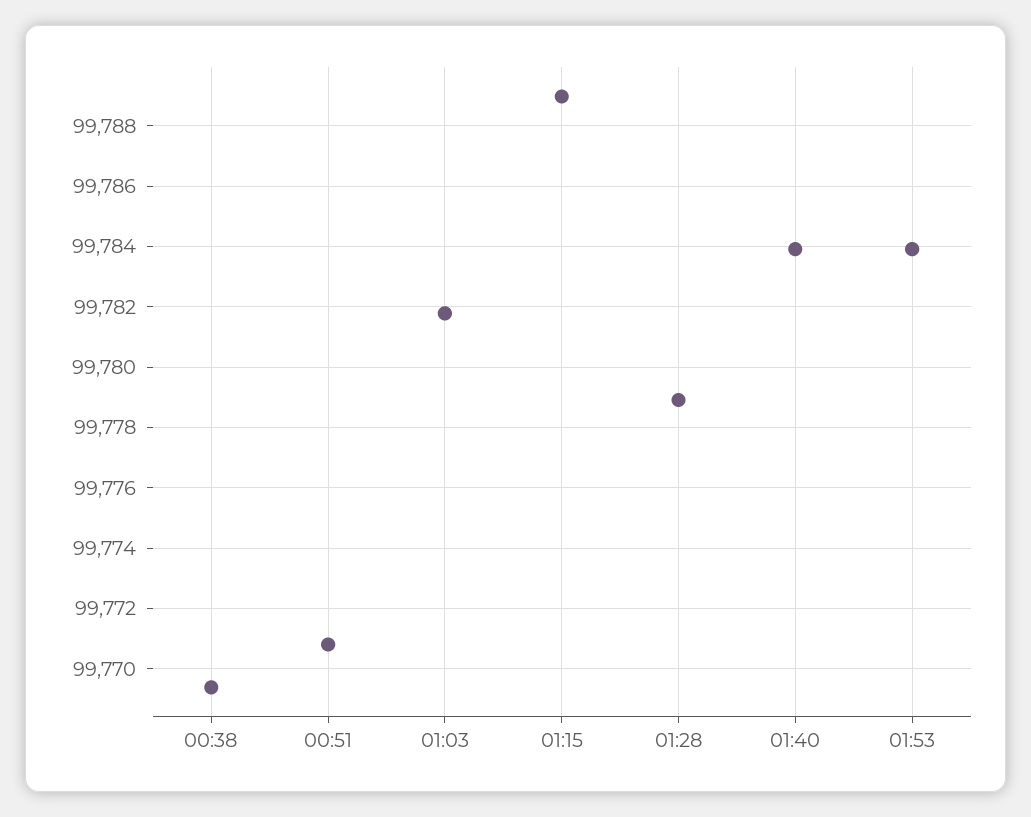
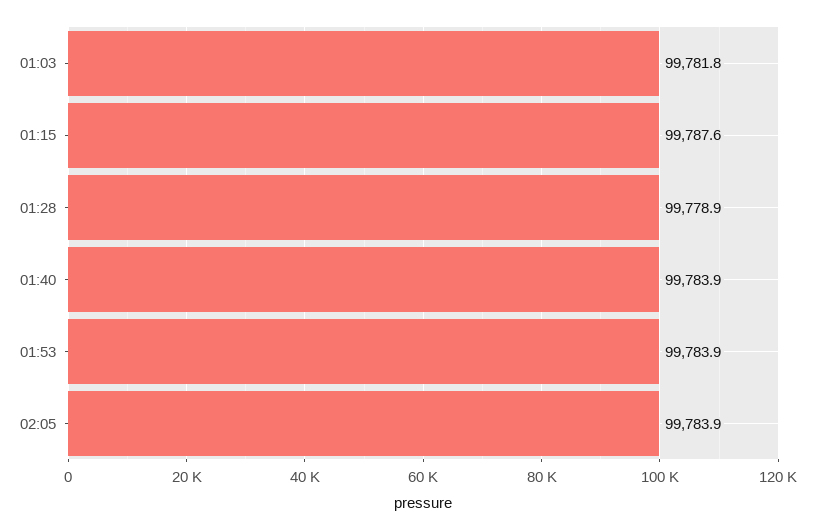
00:38: 99769.4 -> none
00:51: 99770.8 -> none
01:15: 99789 -> 99787.6
02:05: none -> 99783.9

